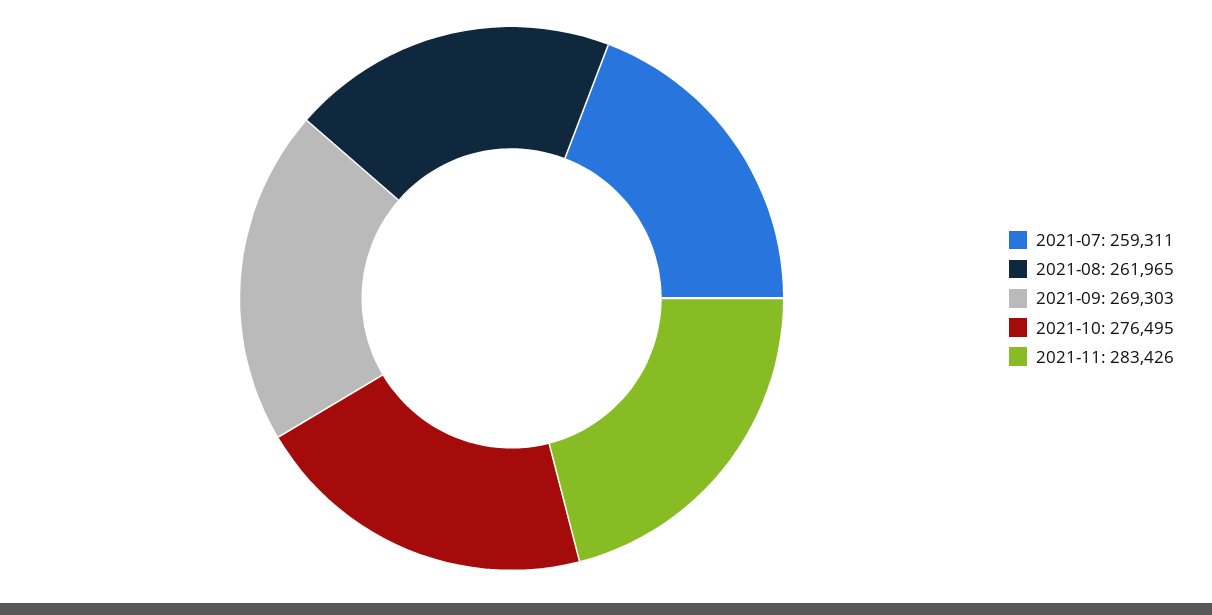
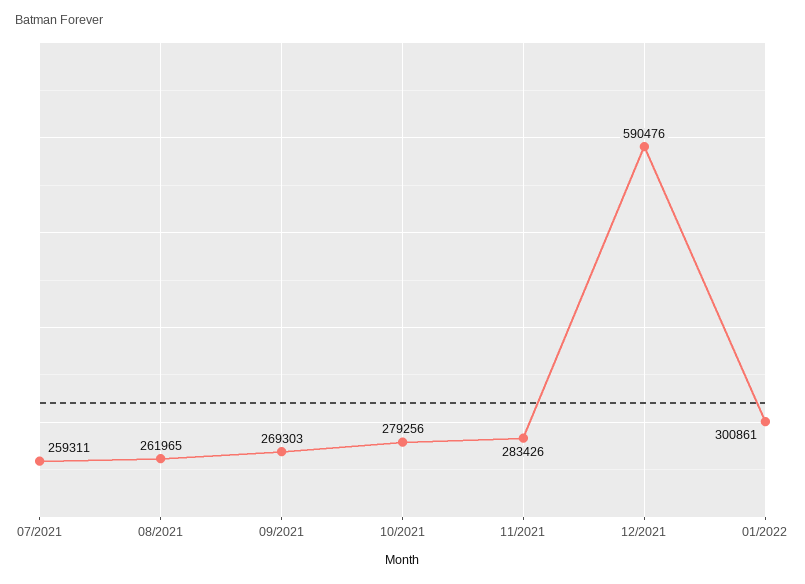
2021-10: 276495 -> 279256
12/2021: none -> 590476
01/2022: none -> 300861

